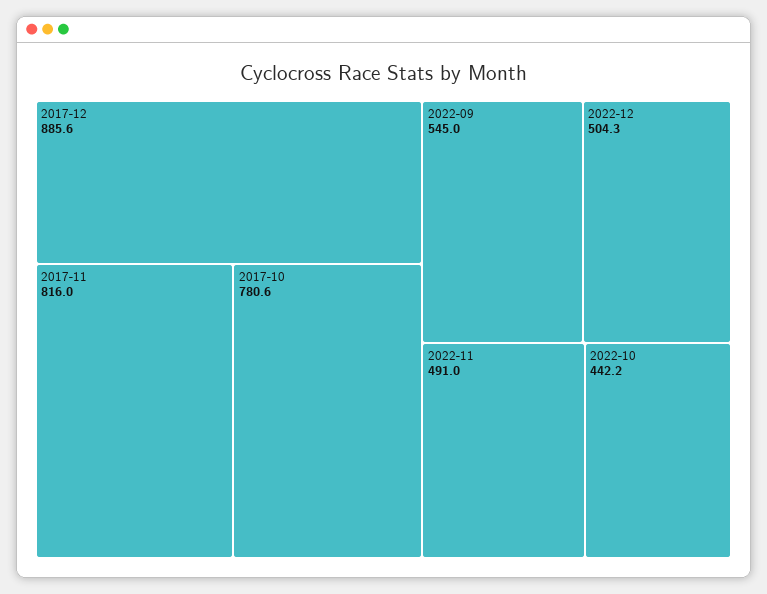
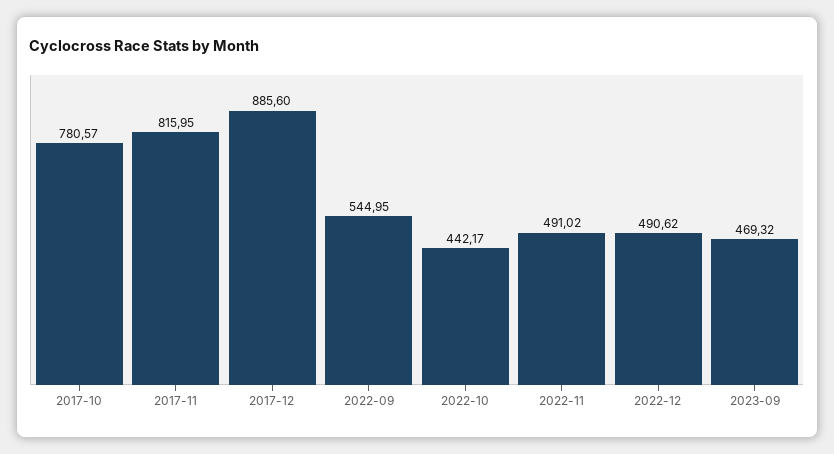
2022-12: 504.3 -> 490.62
2023-09: none -> 469.32

